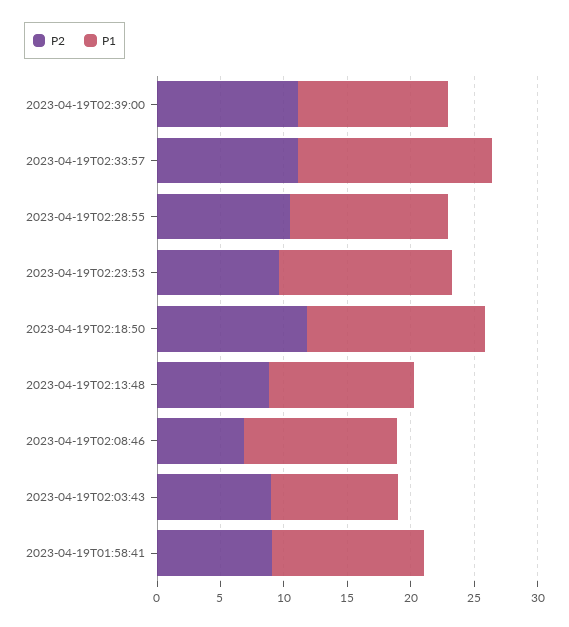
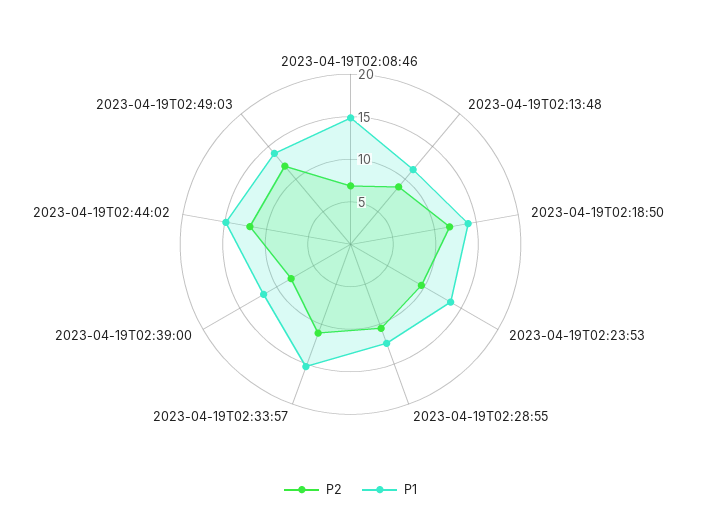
P2, 2023-04-19T02:39:00: 11 -> 8
P1, 2023-04-19T02:08:46: 12 -> 15
P2, 2023-04-19T02:03:43: 9 -> none
P1, 2023-04-19T02:03:43: 10 -> none
P2, 2023-04-19T01:58:41: 9 -> none
P1, 2023-04-19T01:58:41: 12 -> none
P2, 2023-04-19T02:44:02: none -> 12
P1, 2023-04-19T02:44:02: none -> 15
P2, 2023-04-19T02:49:03: none -> 12
P1, 2023-04-19T02:49:03: none -> 14

